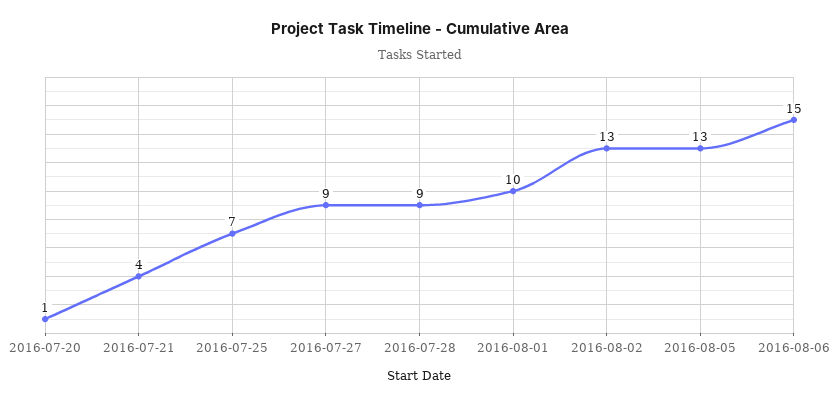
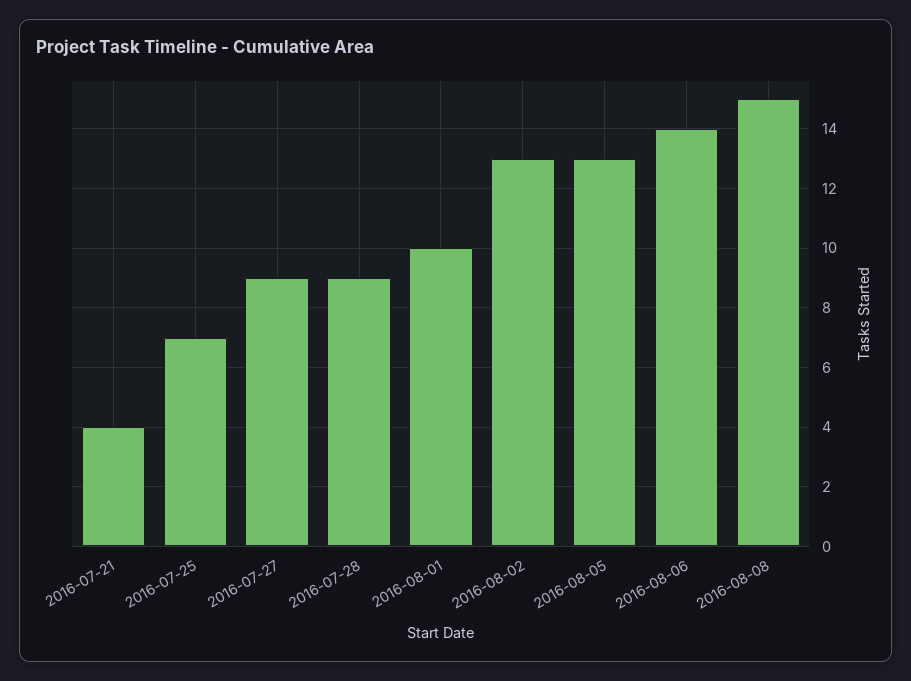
2016-07-20: 1 -> none
2016-08-06: 15 -> 14
2016-08-08: none -> 15

